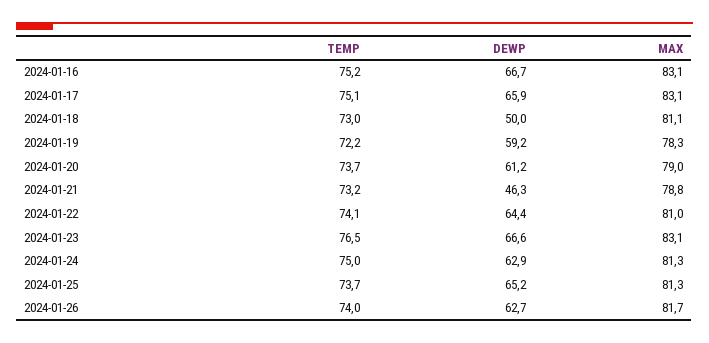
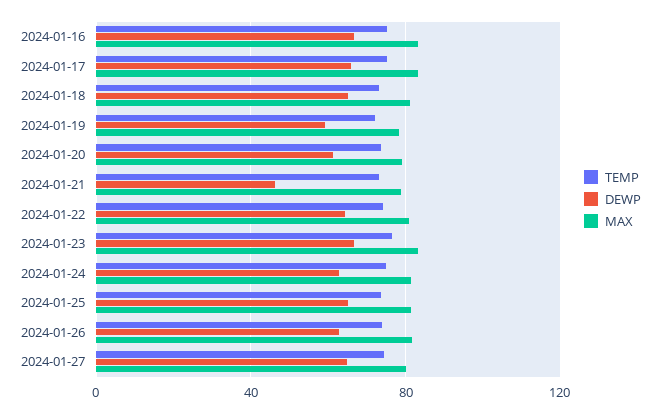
DEWP, 2024-01-18: 50 -> 65
TEMP, 2024-01-27: none -> 75
DEWP, 2024-01-27: none -> 65
MAX, 2024-01-27: none -> 80

